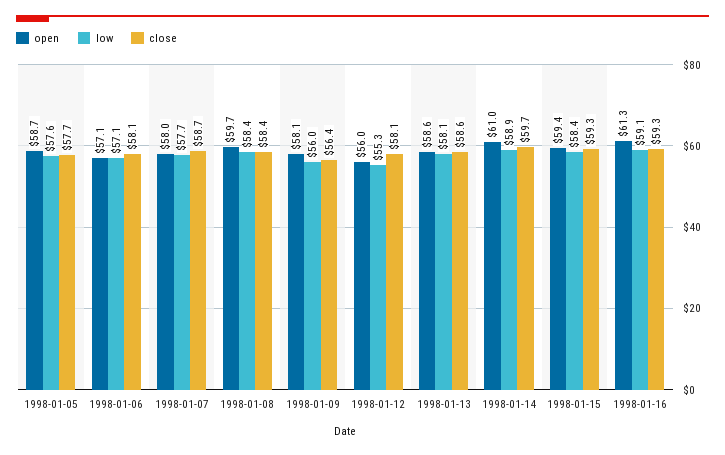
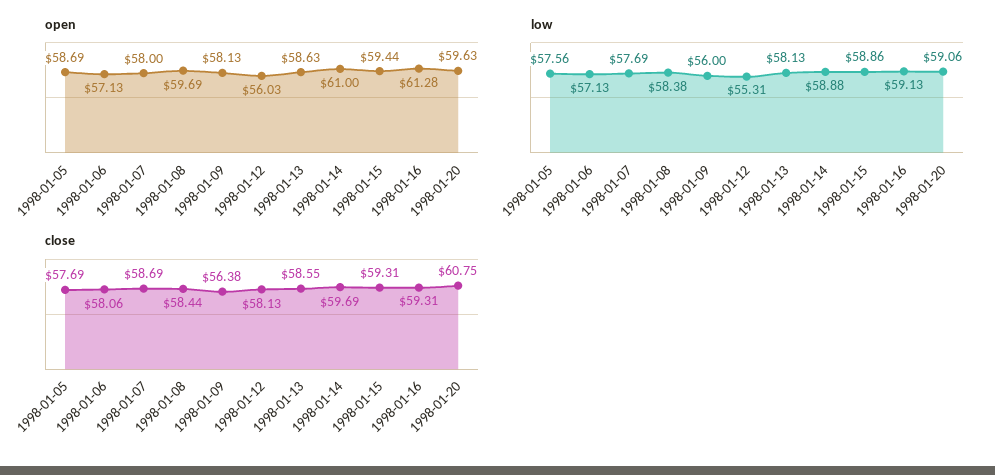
low, 1998-01-15: 58.4 -> 58.86
open, 1998-01-20: none -> 59.63
low, 1998-01-20: none -> 59.06
close, 1998-01-20: none -> 60.75

